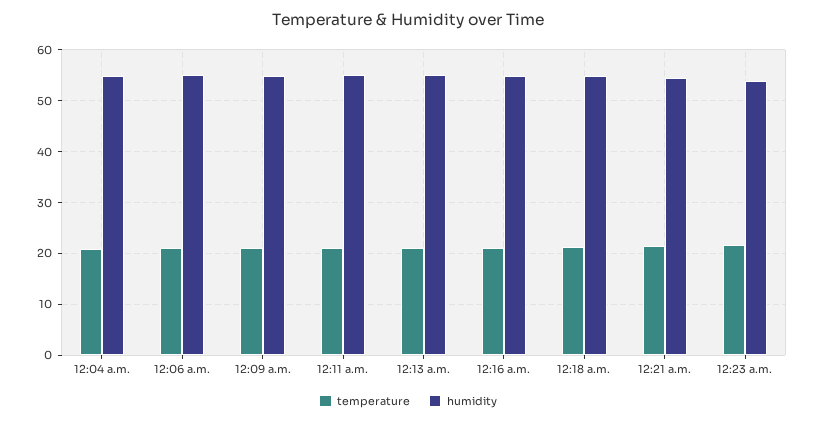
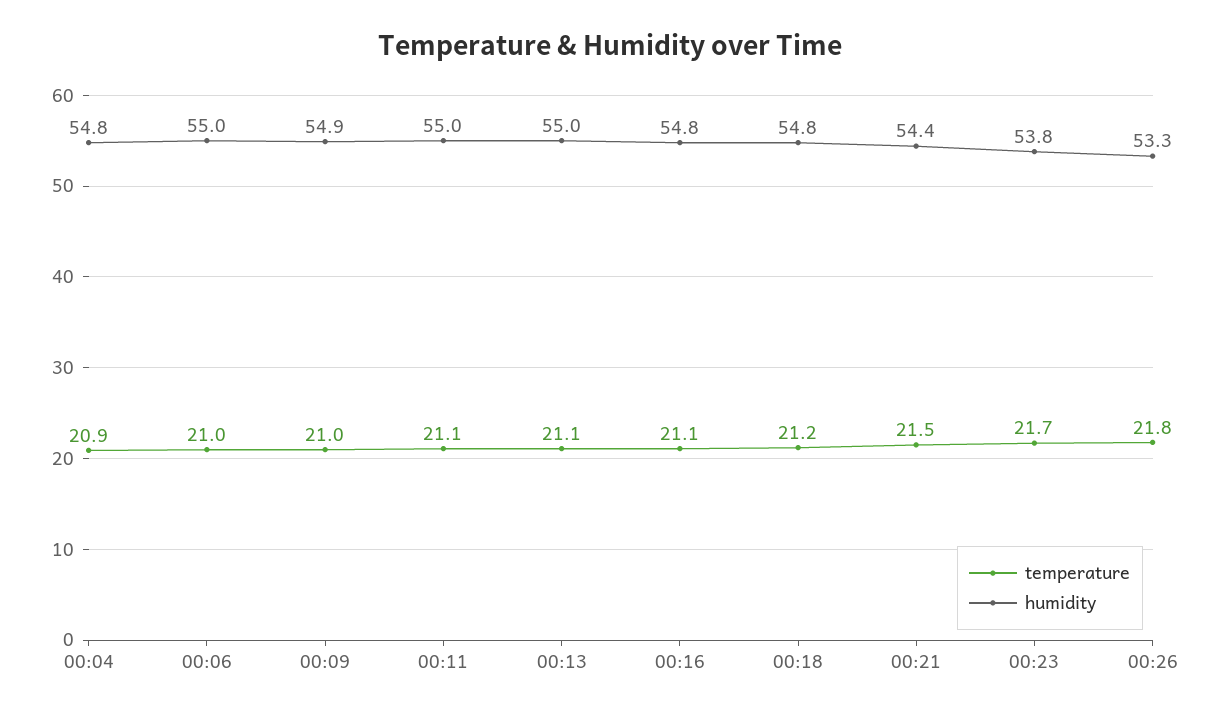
temperature, 00:26: none -> 21.8
humidity, 00:26: none -> 53.3

